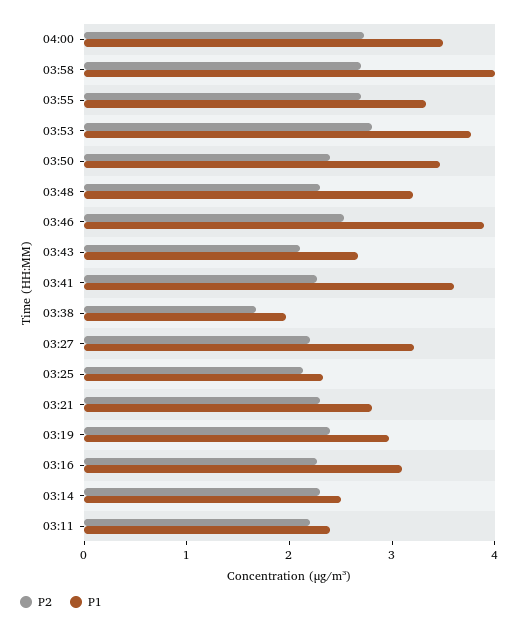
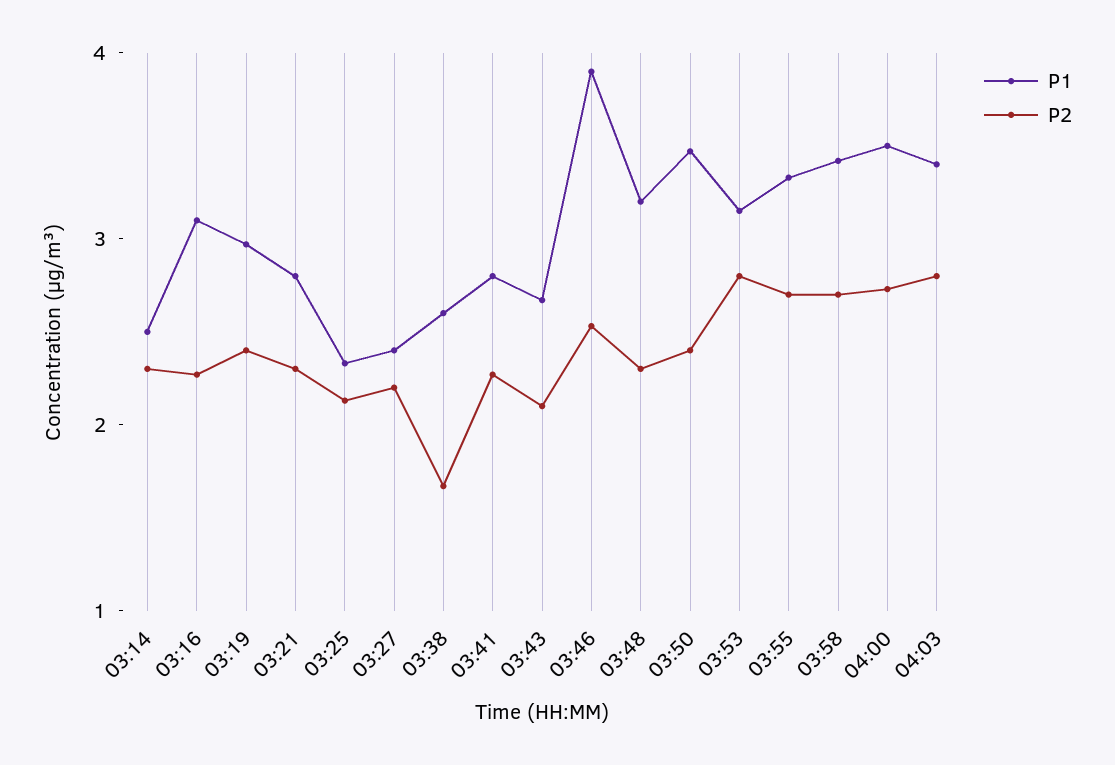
P1, 03:58: 4 -> 3.4
P1, 03:53: 3.8 -> 3.2
P1, 03:41: 3.6 -> 2.8
P1, 03:38: 2 -> 2.6
P1, 03:27: 3.2 -> 2.4
P2, 03:11: 2.2 -> none
P1, 03:11: 2.4 -> none
P1, 04:03: none -> 3.4
P2, 04:03: none -> 2.8

